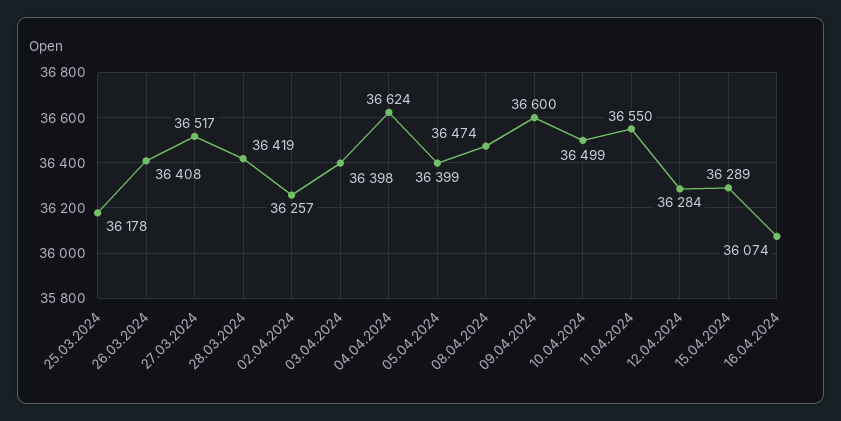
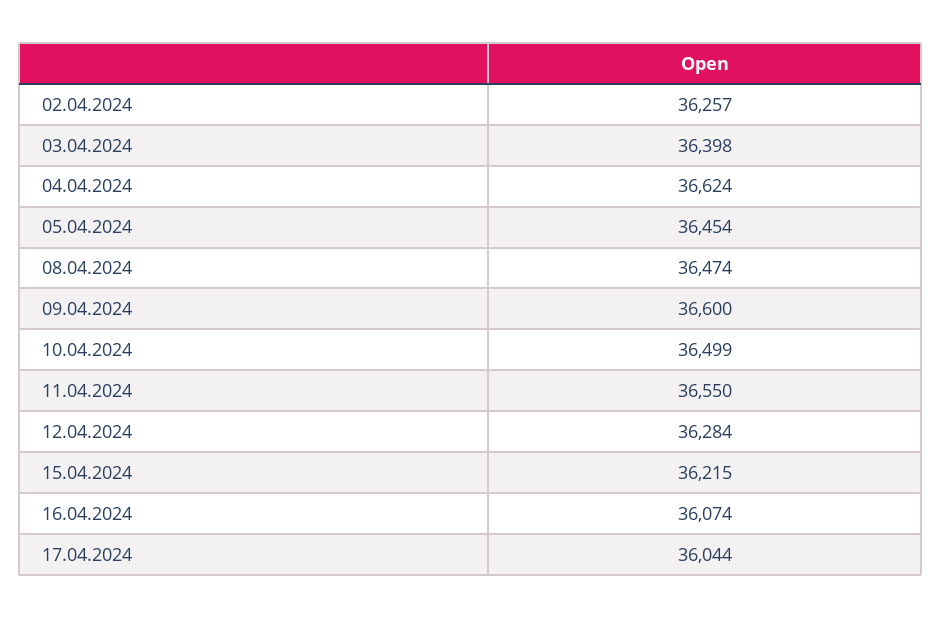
25.03.2024: 36178 -> none
26.03.2024: 36408 -> none
27.03.2024: 36517 -> none
28.03.2024: 36419 -> none
05.04.2024: 36399 -> 36454
15.04.2024: 36289 -> 36215
17.04.2024: none -> 36044

